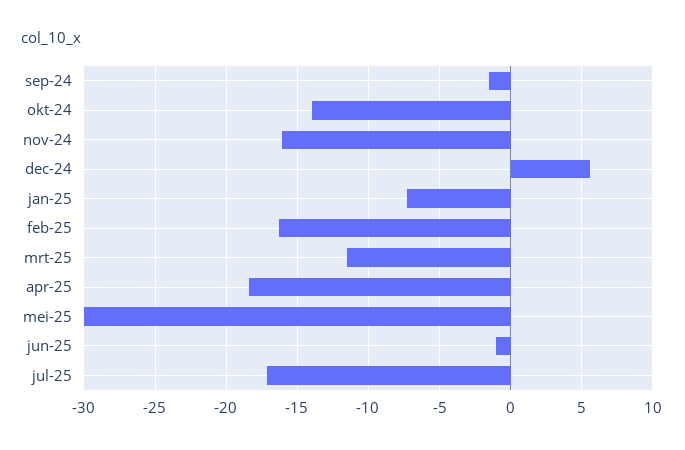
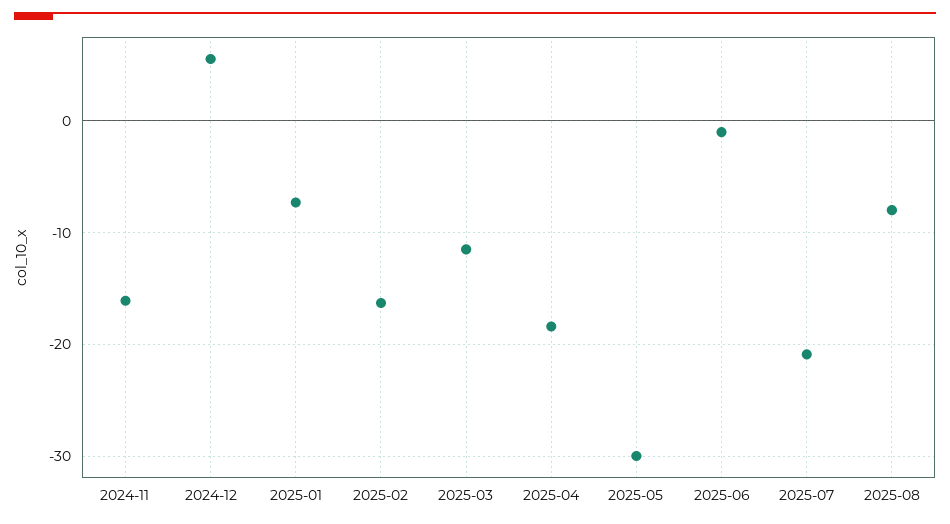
sep-24: -1.5 -> none
okt-24: -14 -> none
jul-25: -17 -> -21
2025-08: none -> -8

